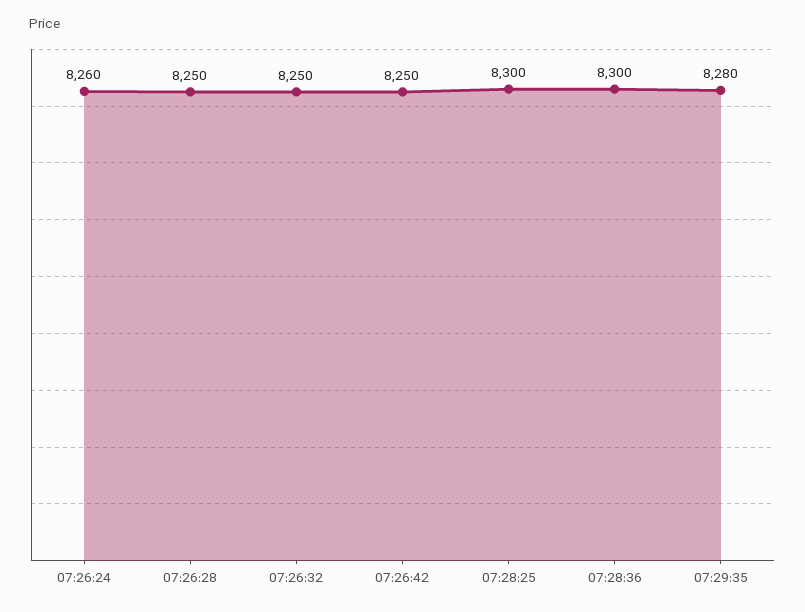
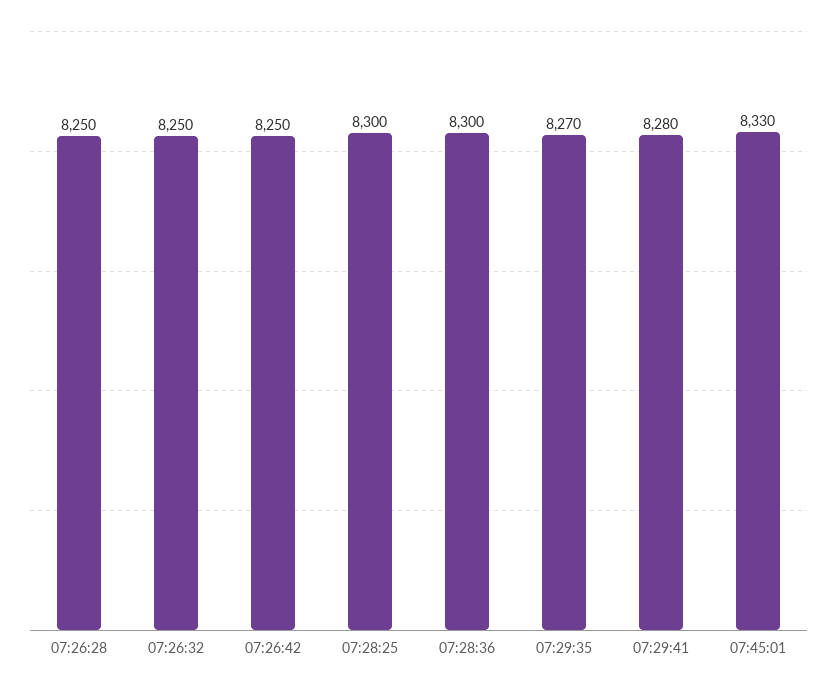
07:26:24: 8260 -> none
07:29:35: 8280 -> 8270
07:29:41: none -> 8280
07:45:01: none -> 8330

